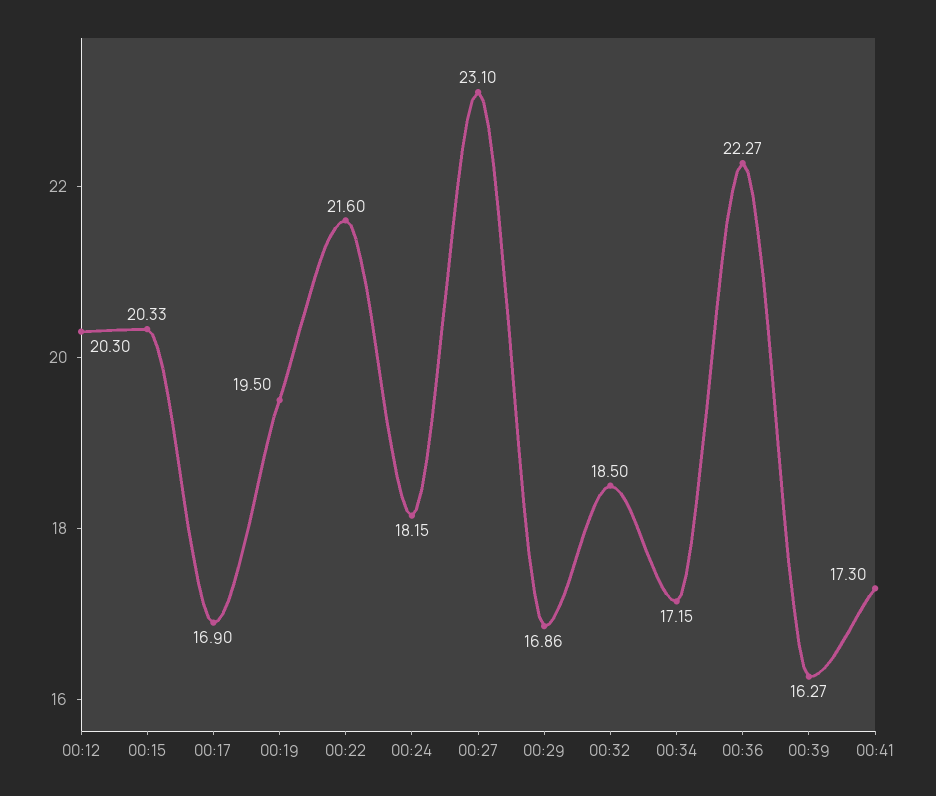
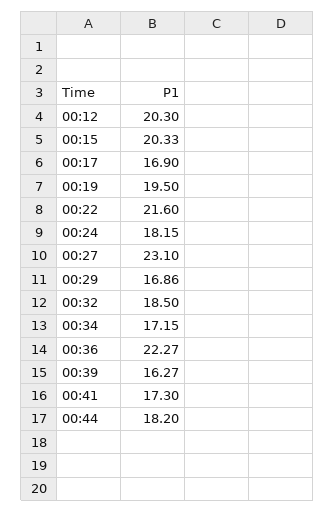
00:44: none -> 18.2

